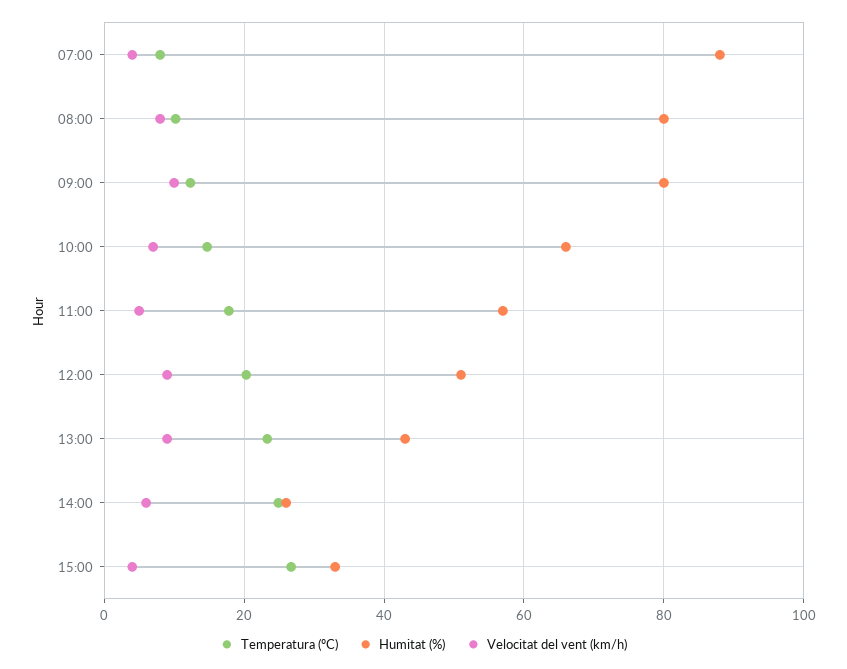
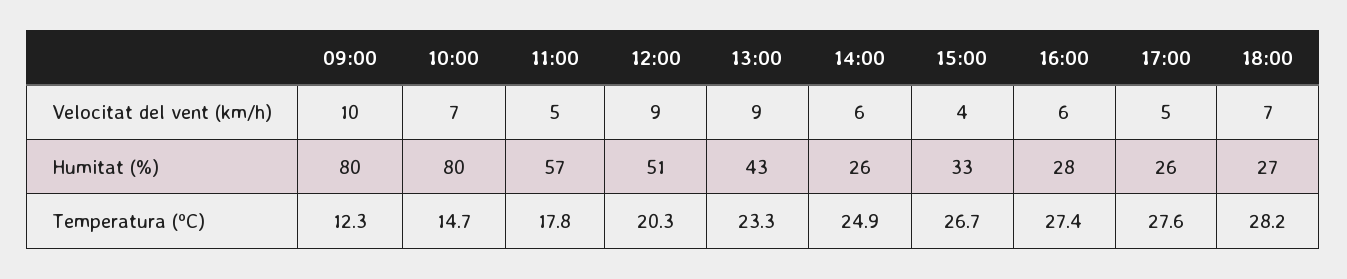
Temperatura (ºC), 07:00: 8 -> none
Humitat (%), 07:00: 88 -> none
Velocitat del vent (km/h), 07:00: 4 -> none
Temperatura (ºC), 08:00: 10 -> none
Humitat (%), 08:00: 80 -> none
Velocitat del vent (km/h), 08:00: 8 -> none
Humitat (%), 10:00: 66 -> 80
Velocitat del vent (km/h), 16:00: none -> 6
Velocitat del vent (km/h), 17:00: none -> 5
Velocitat del vent (km/h), 18:00: none -> 7
Humitat (%), 16:00: none -> 28
Humitat (%), 17:00: none -> 26
Humitat (%), 18:00: none -> 27
Temperatura (ºC), 16:00: none -> 27.4
Temperatura (ºC), 17:00: none -> 27.6
Temperatura (ºC), 18:00: none -> 28.2

